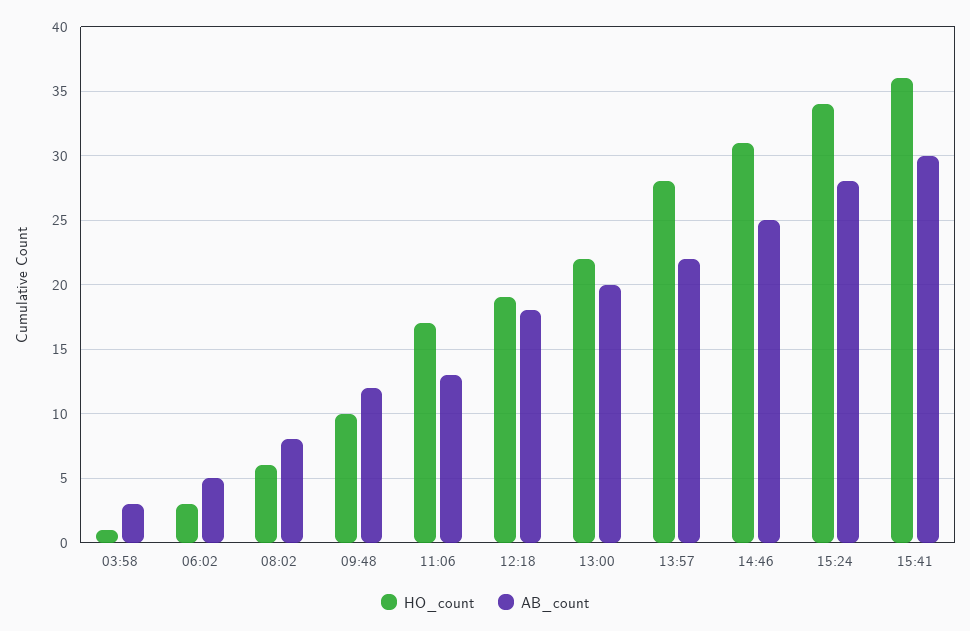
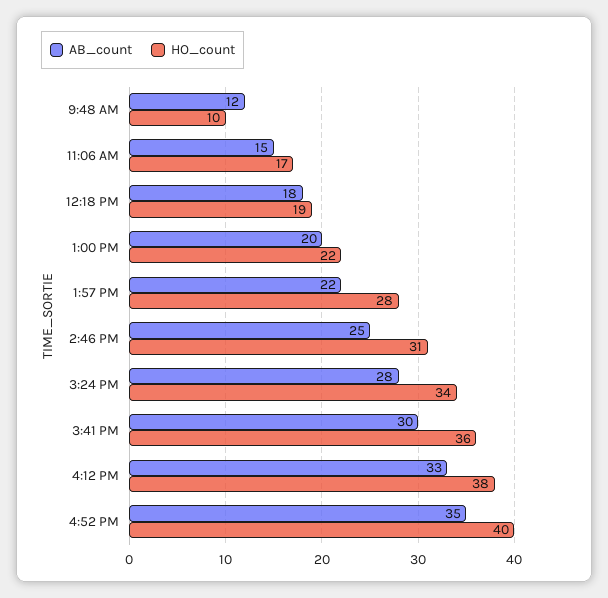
HO_count, 03:58: 1 -> none
AB_count, 03:58: 3 -> none
HO_count, 06:02: 3 -> none
AB_count, 06:02: 5 -> none
HO_count, 08:02: 6 -> none
AB_count, 08:02: 8 -> none
AB_count, 11:06: 13 -> 15
AB_count, 4:12 PM: none -> 33
HO_count, 4:12 PM: none -> 38
AB_count, 4:52 PM: none -> 35
HO_count, 4:52 PM: none -> 40

